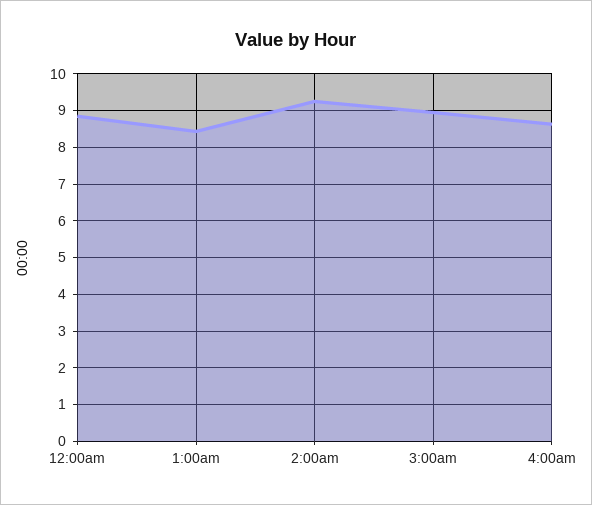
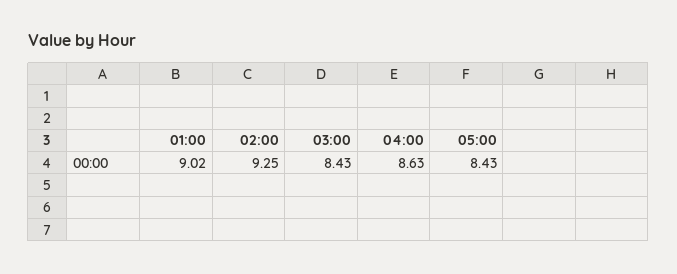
12:00am: 8.8 -> none
1:00am: 8.4 -> 9.02
3:00am: 9 -> 8.43
05:00: none -> 8.43

